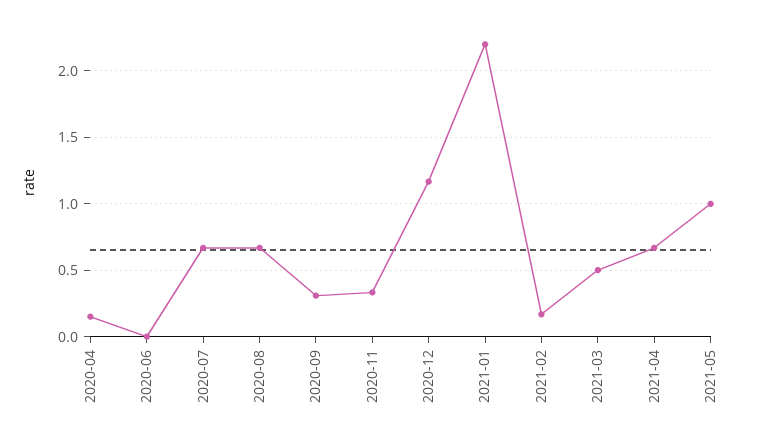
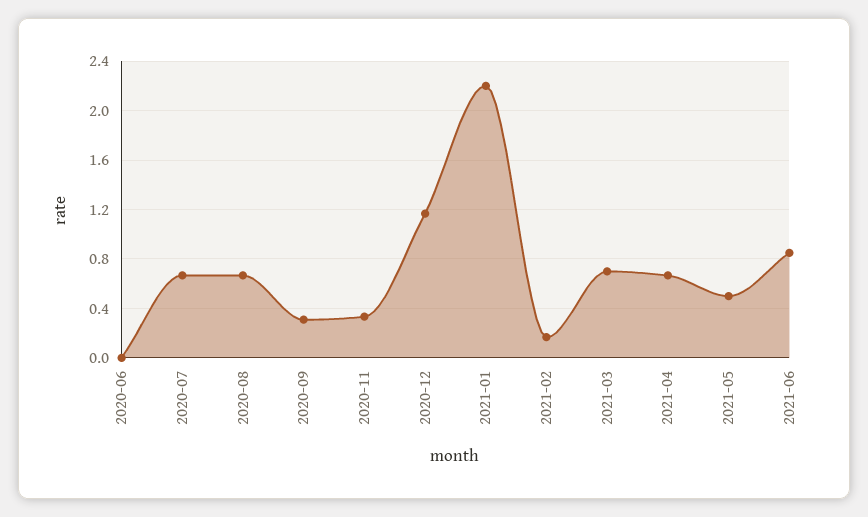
2020-04: 0.15 -> none
2021-03: 0.5 -> 0.7
2021-05: 1 -> 0.5
2021-06: none -> 0.85

